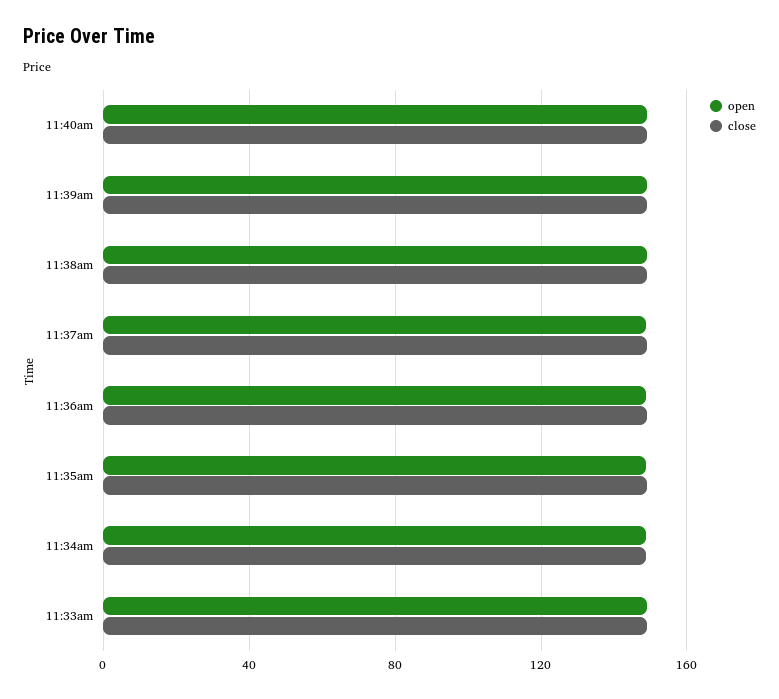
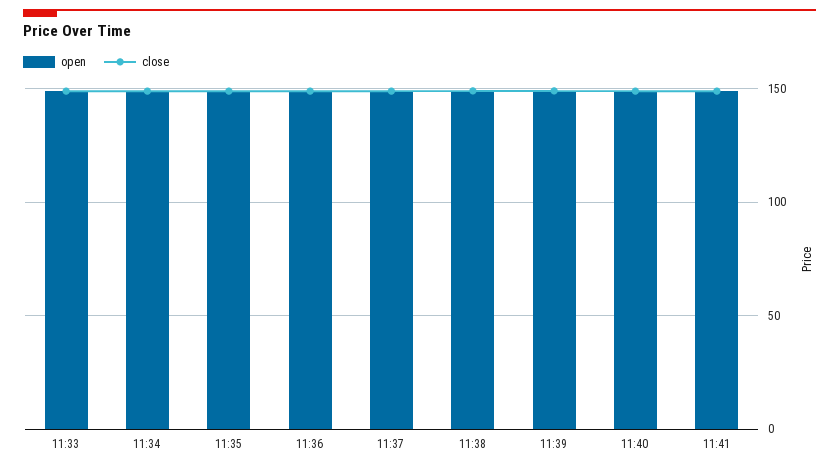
open, 11:41: none -> 150
close, 11:41: none -> 150

